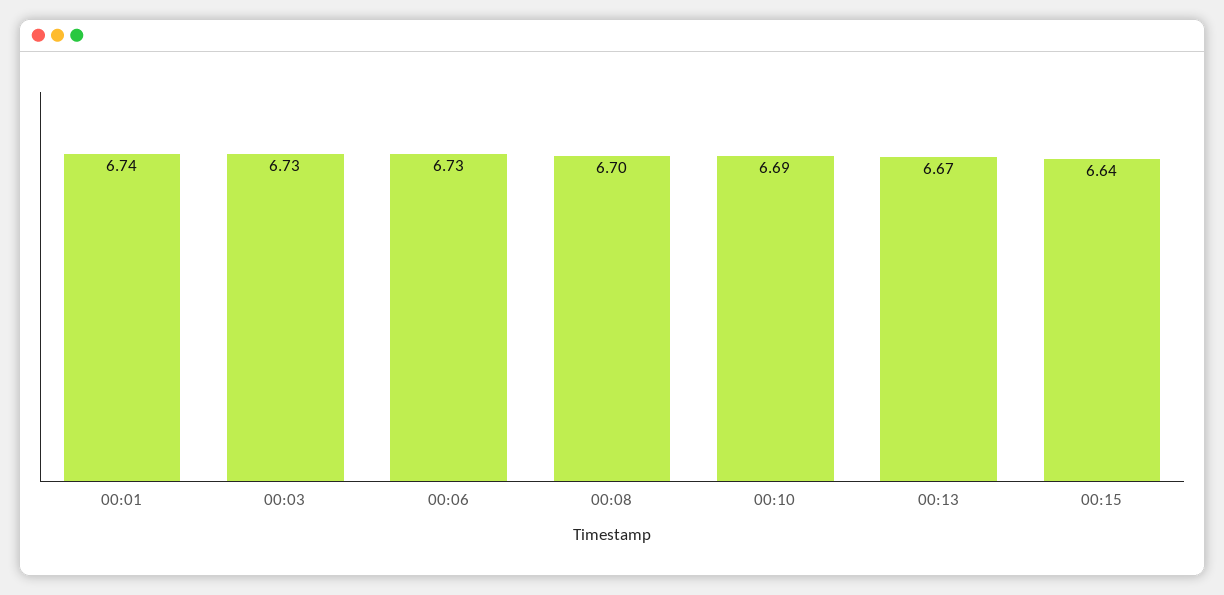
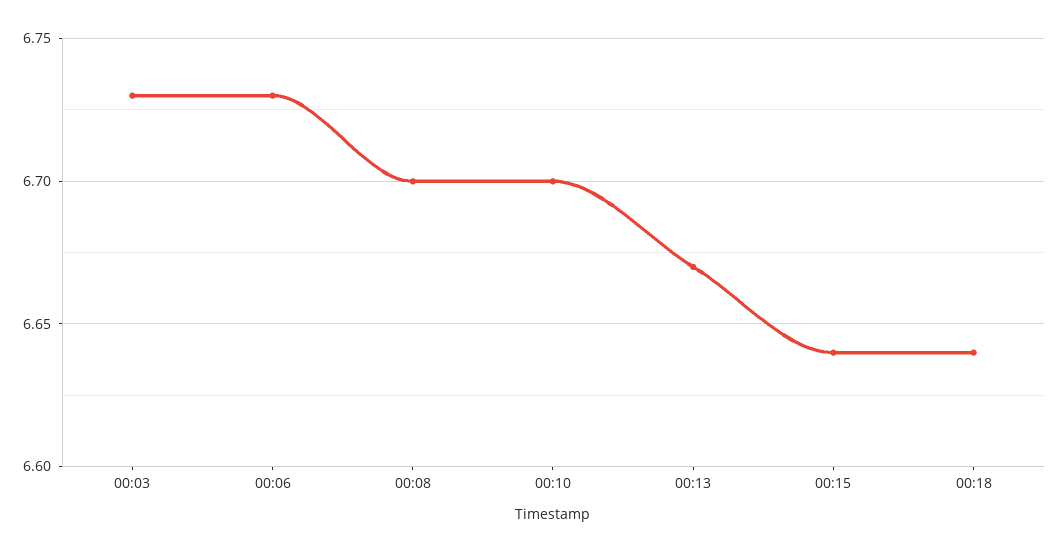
00:01: 6.74 -> none
00:10: 6.69 -> 6.7
00:18: none -> 6.64

